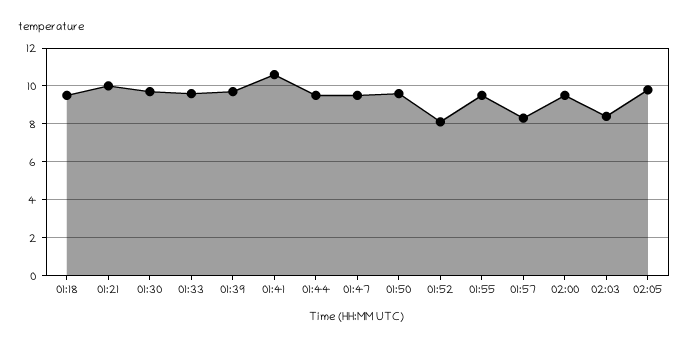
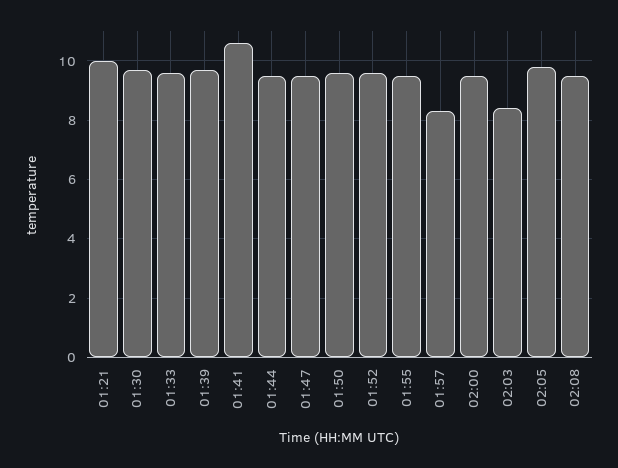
01:18: 9.5 -> none
01:52: 8 -> 9.5
02:08: none -> 9.5

